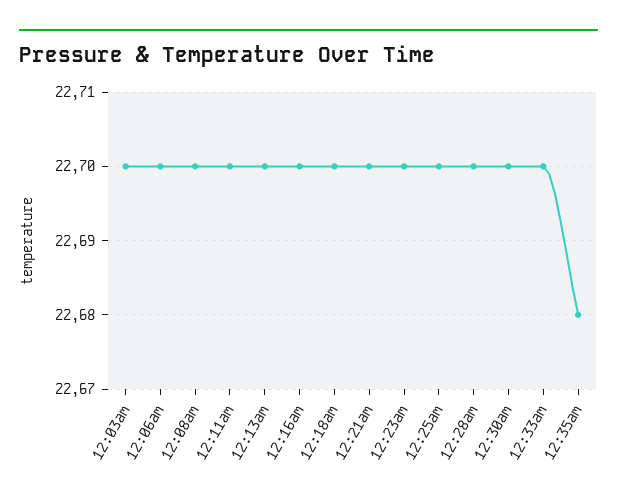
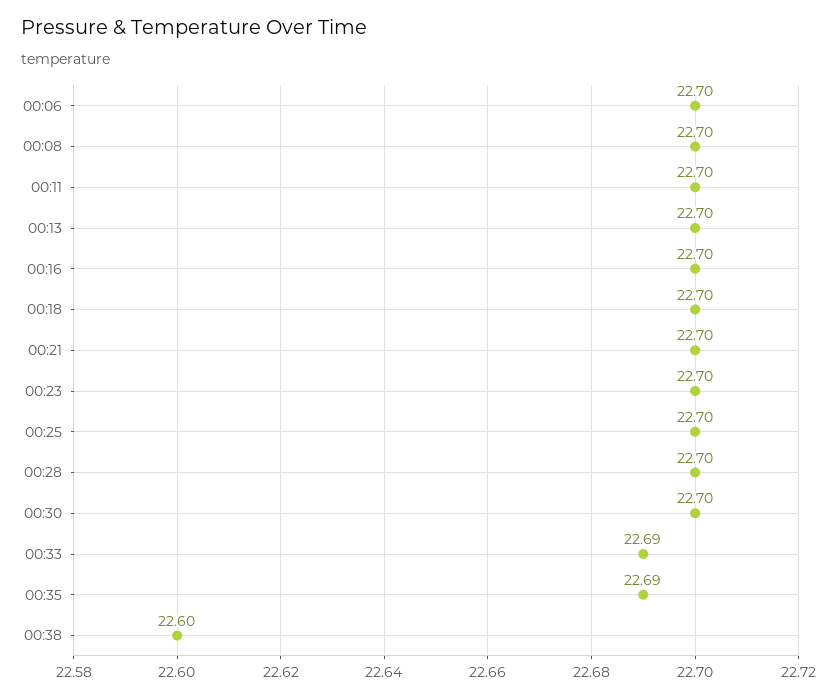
12:03am: 22.7 -> none
12:33am: 22.7 -> 22.69
12:35am: 22.68 -> 22.69
00:38: none -> 22.6

